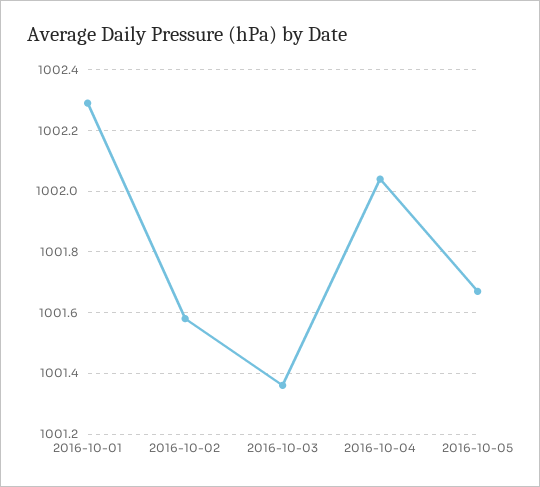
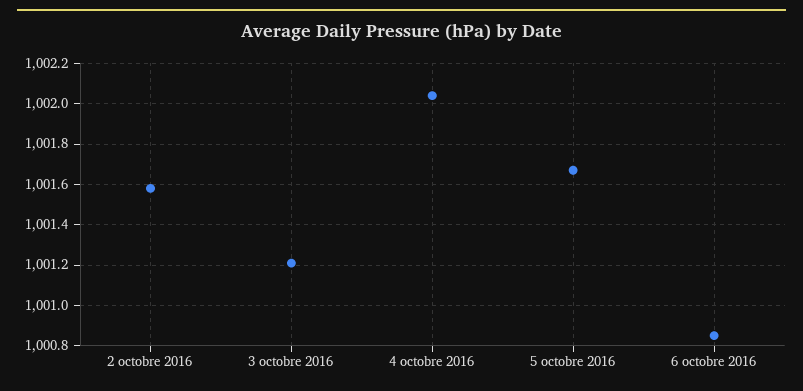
2016-10-01: 1002.3 -> none
2016-10-03: 1001.35 -> 1001.2
6 octobre 2016: none -> 1000.85

